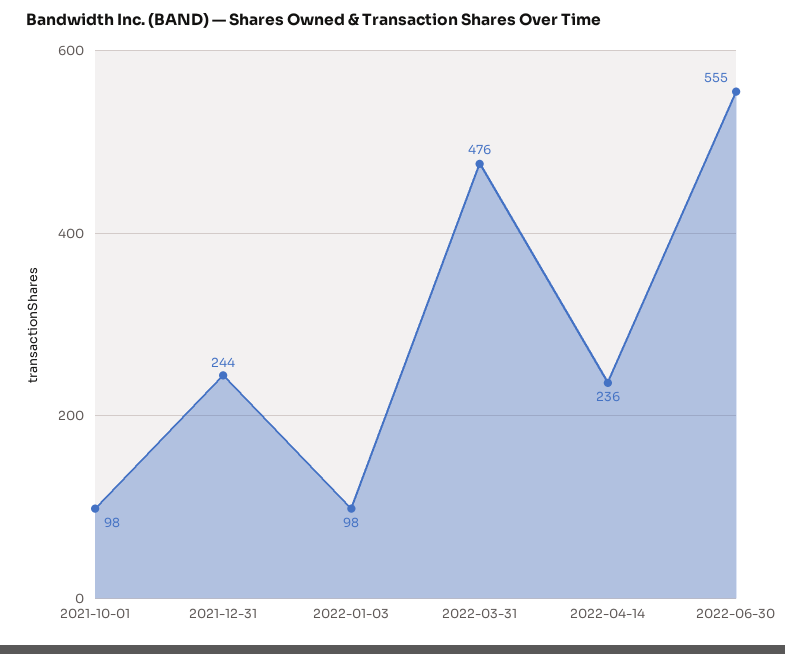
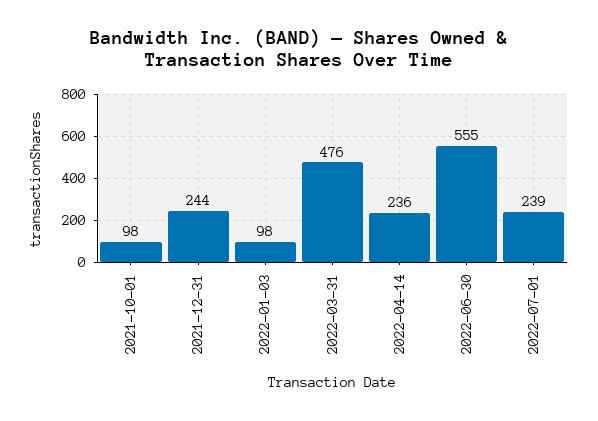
2022-07-01: none -> 239

